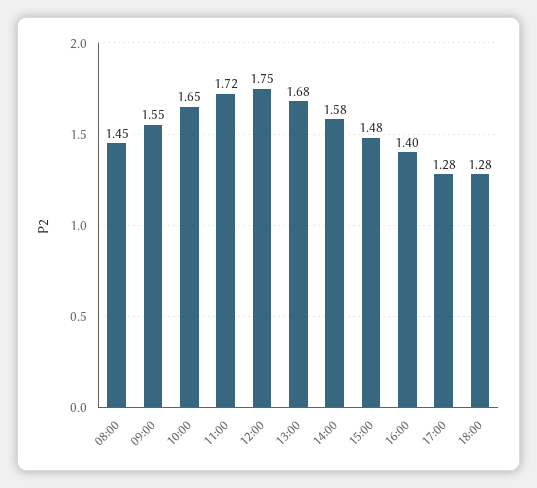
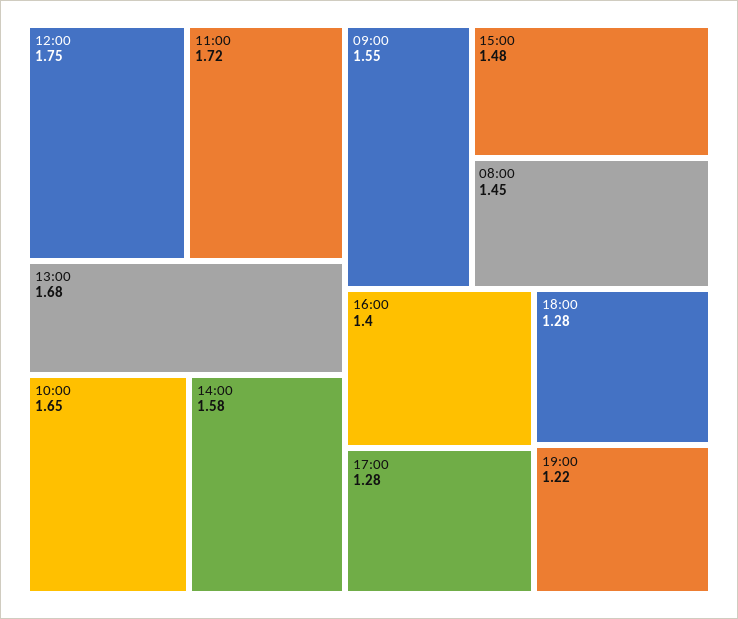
19:00: none -> 1.22

